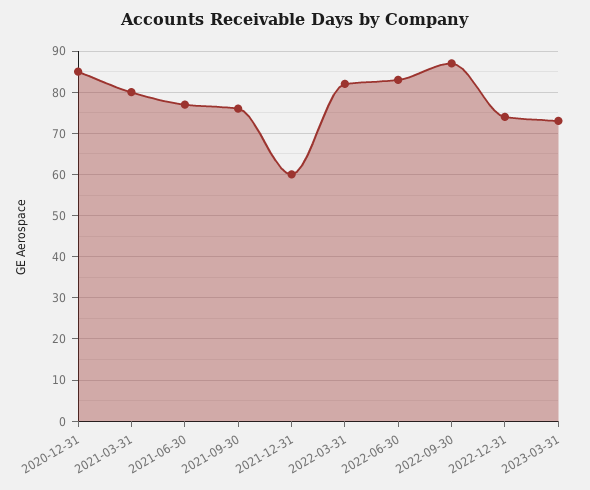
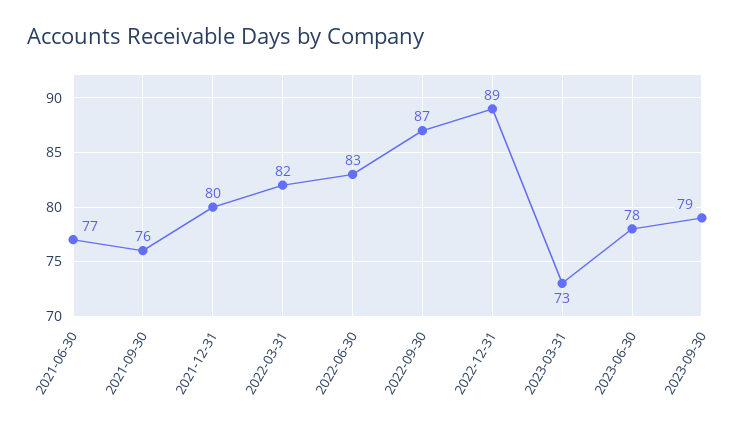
2020-12-31: 85 -> none
2021-03-31: 80 -> none
2021-12-31: 60 -> 80
2022-12-31: 75 -> 89
2023-06-30: none -> 78
2023-09-30: none -> 79

